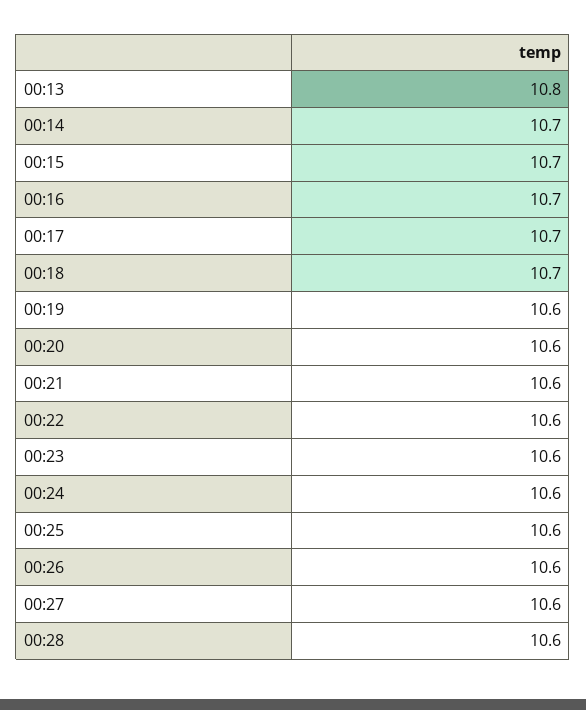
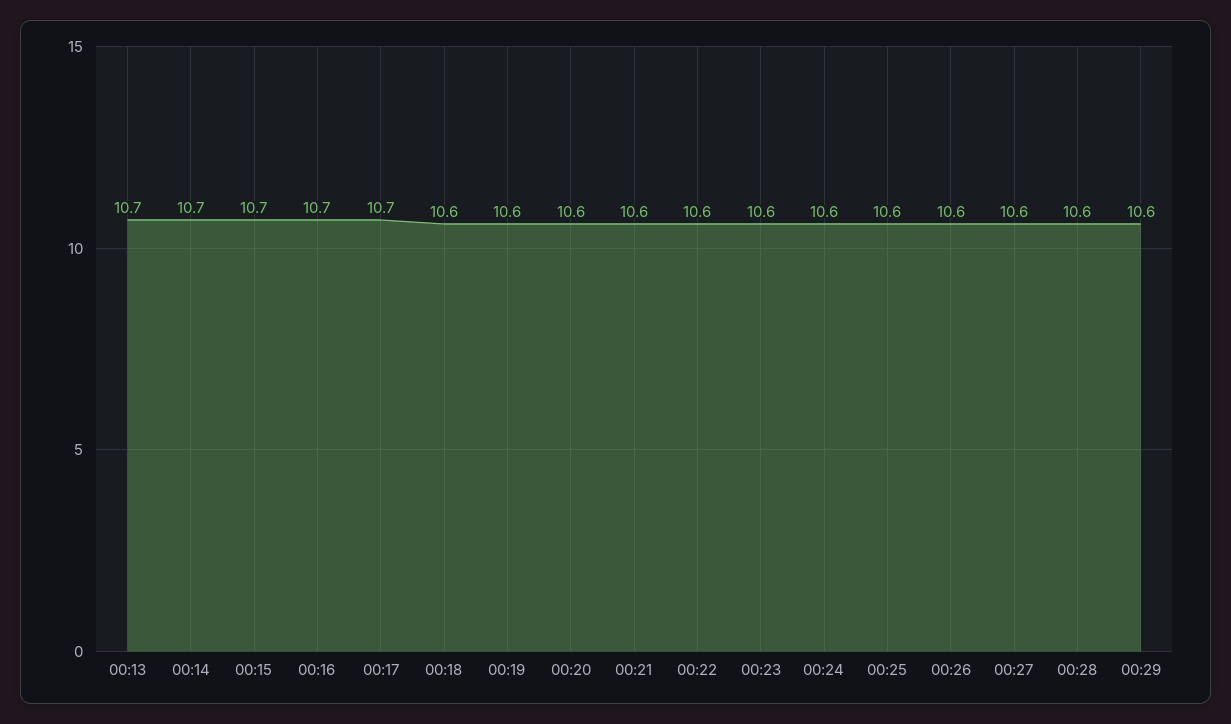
00:13: 10.8 -> 10.7
00:18: 10.7 -> 10.6
00:29: none -> 10.6

